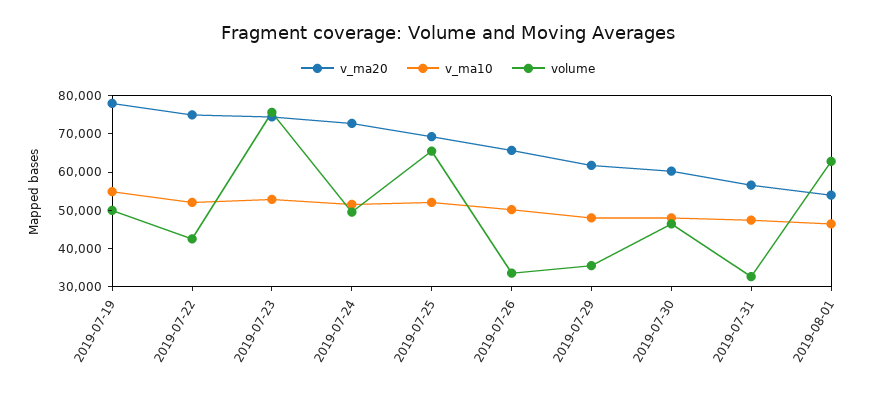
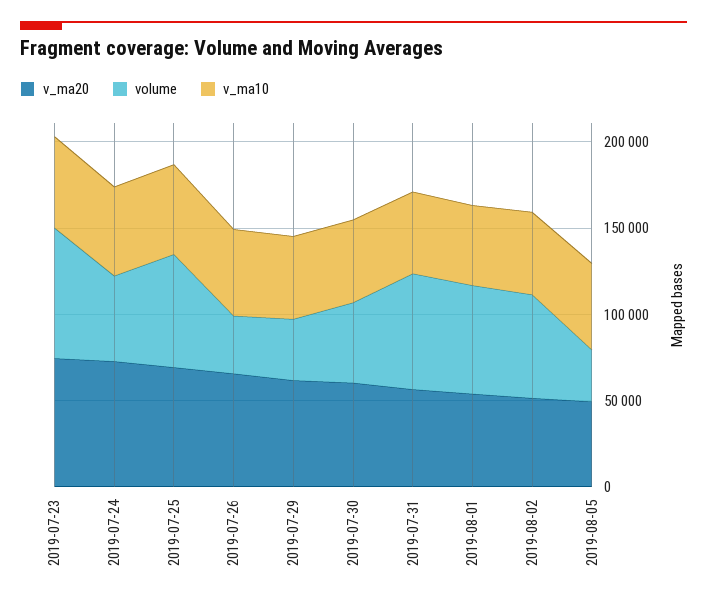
v_ma20, 2019-07-19: 77500 -> none
v_ma10, 2019-07-19: 55000 -> none
volume, 2019-07-19: 50000 -> none
v_ma20, 2019-07-22: 75000 -> none
v_ma10, 2019-07-22: 52500 -> none
volume, 2019-07-22: 42500 -> none
volume, 2019-07-31: 32500 -> 70000
v_ma20, 2019-08-02: none -> 50000
volume, 2019-08-02: none -> 60000
v_ma10, 2019-08-02: none -> 50000
v_ma20, 2019-08-05: none -> 50000
volume, 2019-08-05: none -> 30000
v_ma10, 2019-08-05: none -> 50000

